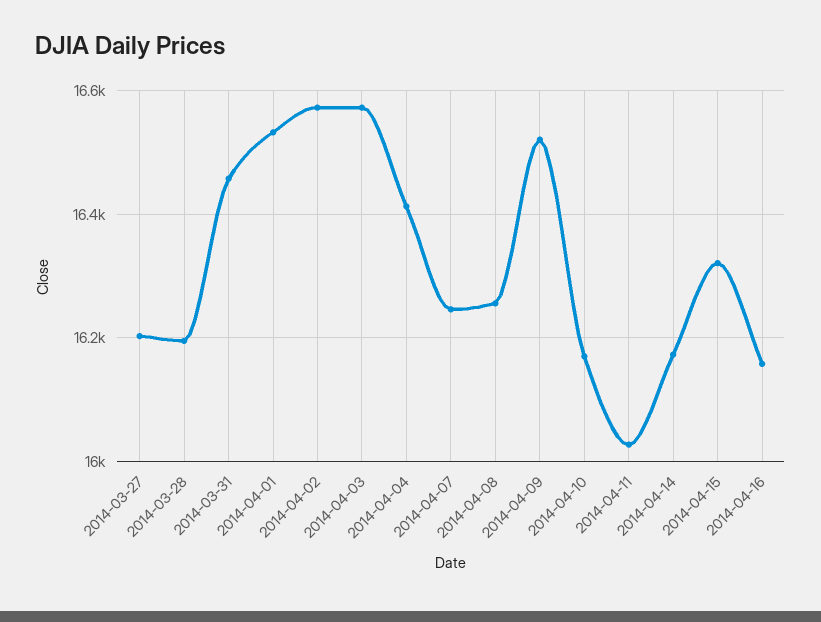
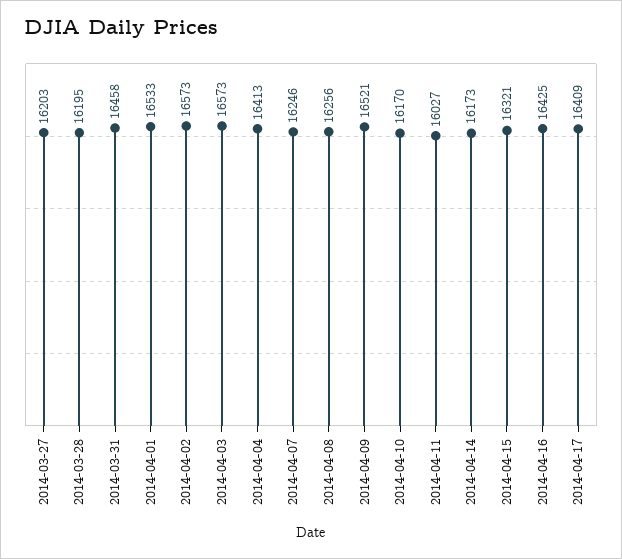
2014-04-16: 16160 -> 16425
2014-04-17: none -> 16409

